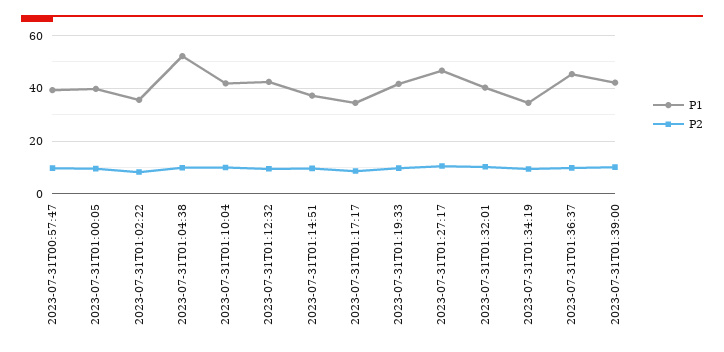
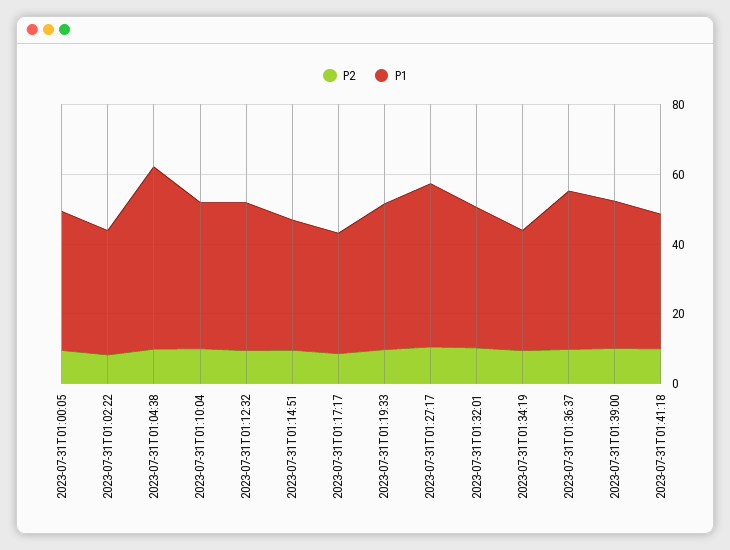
P1, 2023-07-31T00:57:47: 40 -> none
P2, 2023-07-31T00:57:47: 10 -> none
P2, 2023-07-31T01:41:18: none -> 10
P1, 2023-07-31T01:41:18: none -> 40

